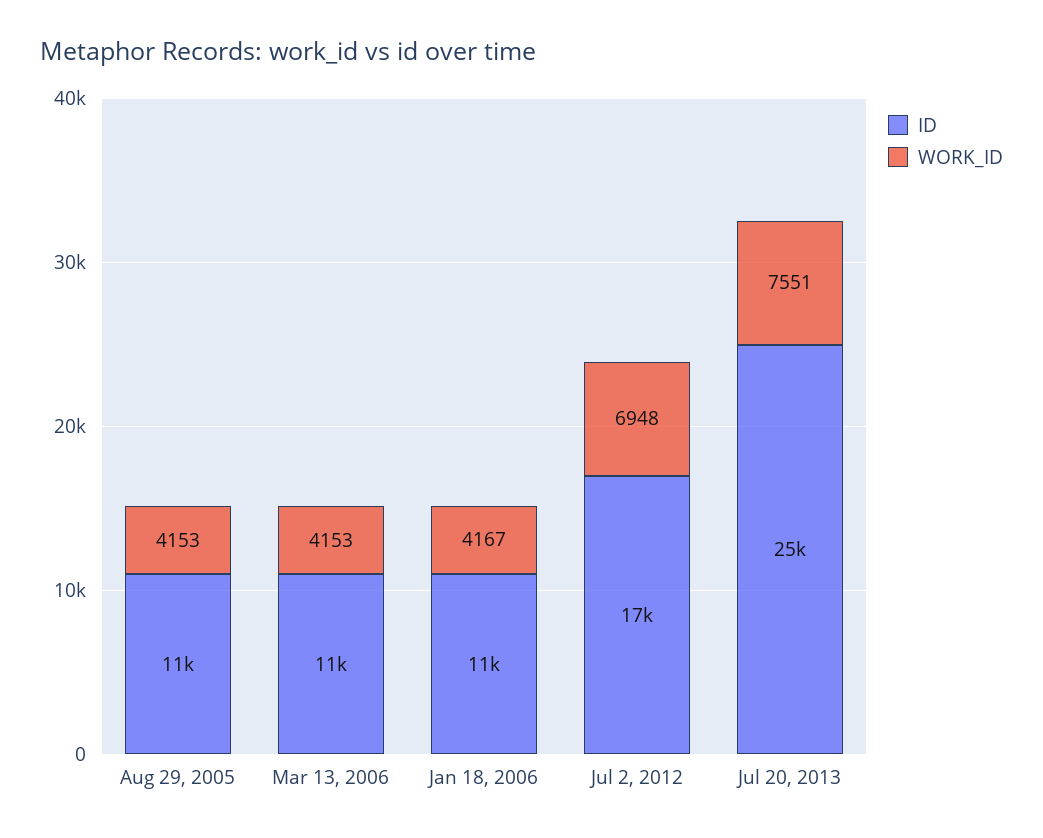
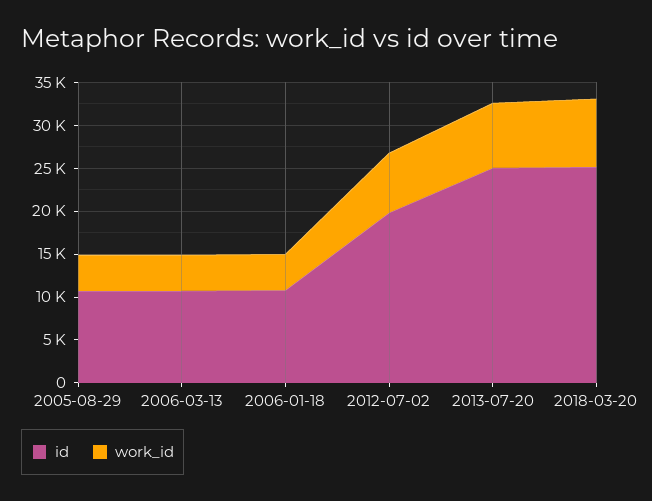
ID, Jul 2, 2012: 17000 -> 20000
ID, 2018-03-20: none -> 25000
WORK_ID, 2018-03-20: none -> 8000

